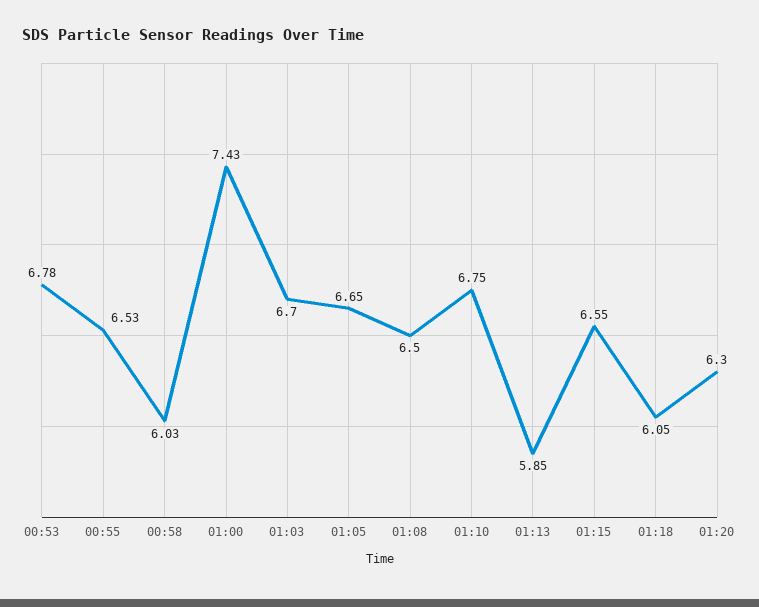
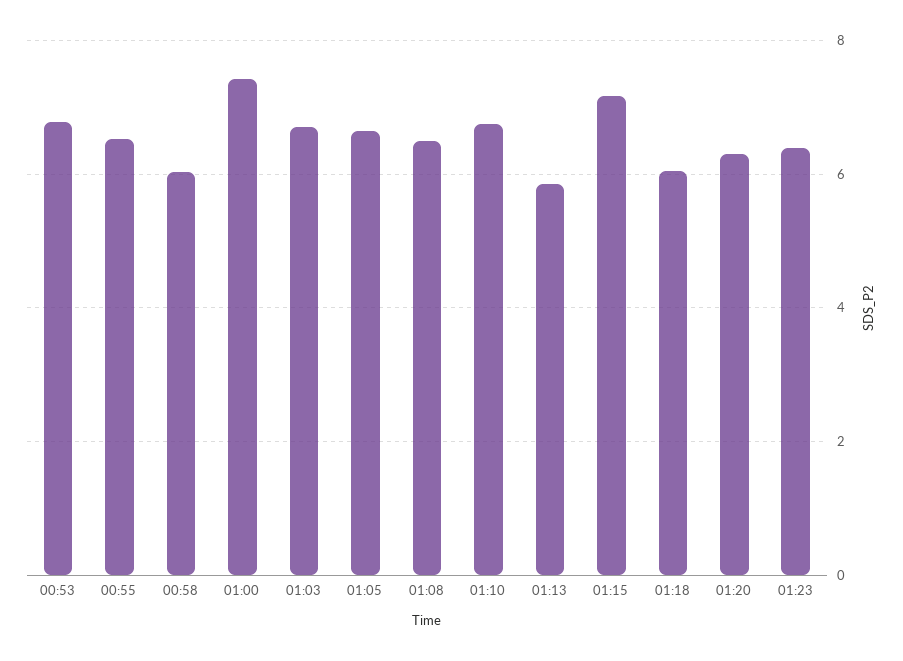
01:15: 6.55 -> 7.2
01:23: none -> 6.4

